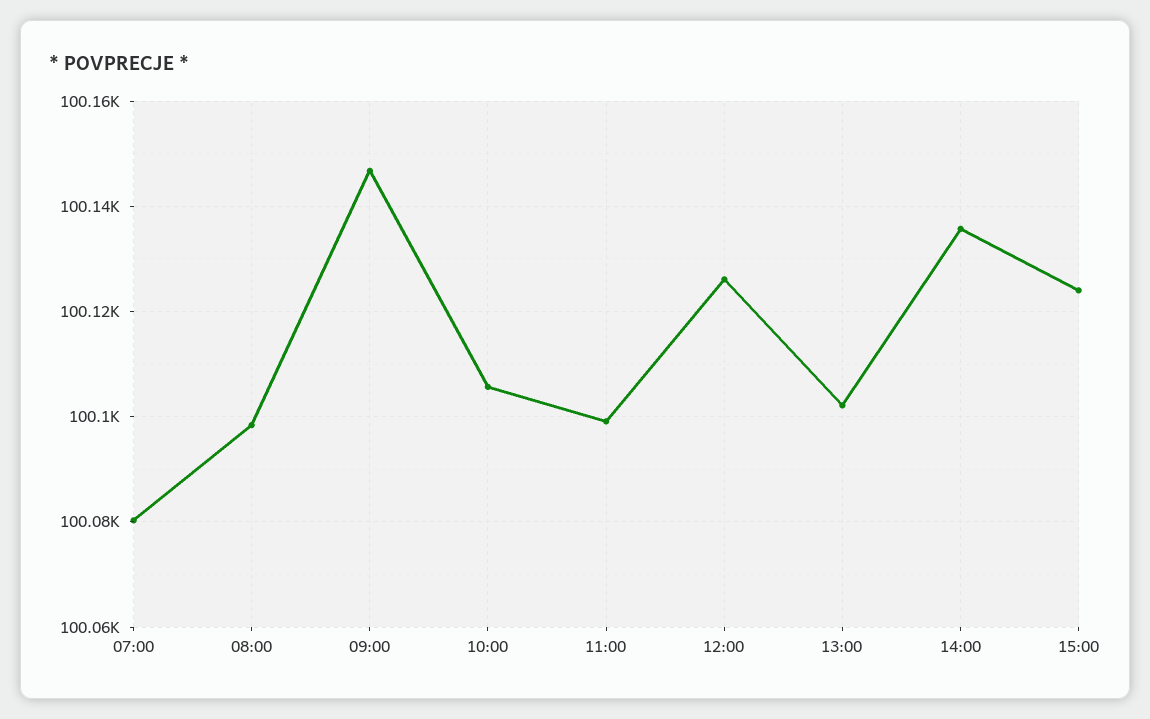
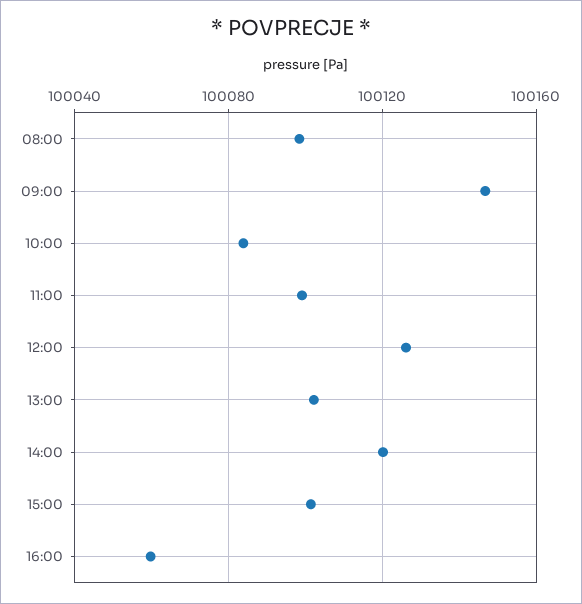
07:00: 100080 -> none
10:00: 100106 -> 100085
14:00: 100136 -> 100120
15:00: 100124 -> 100100
16:00: none -> 100060

